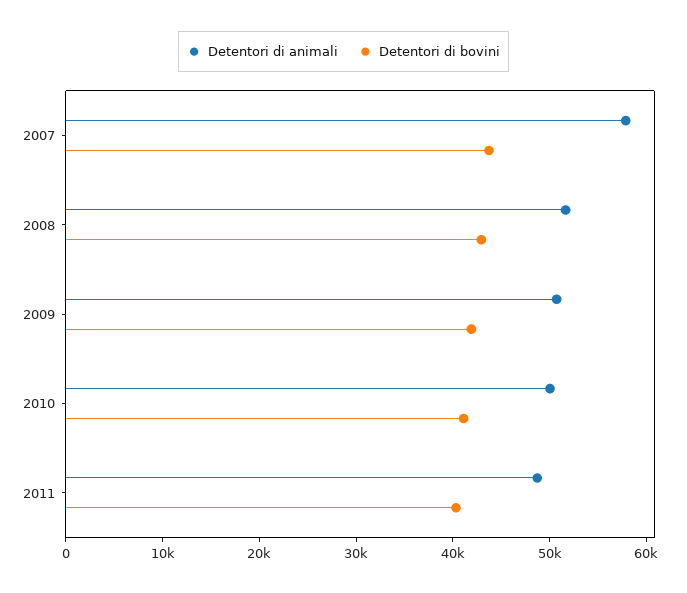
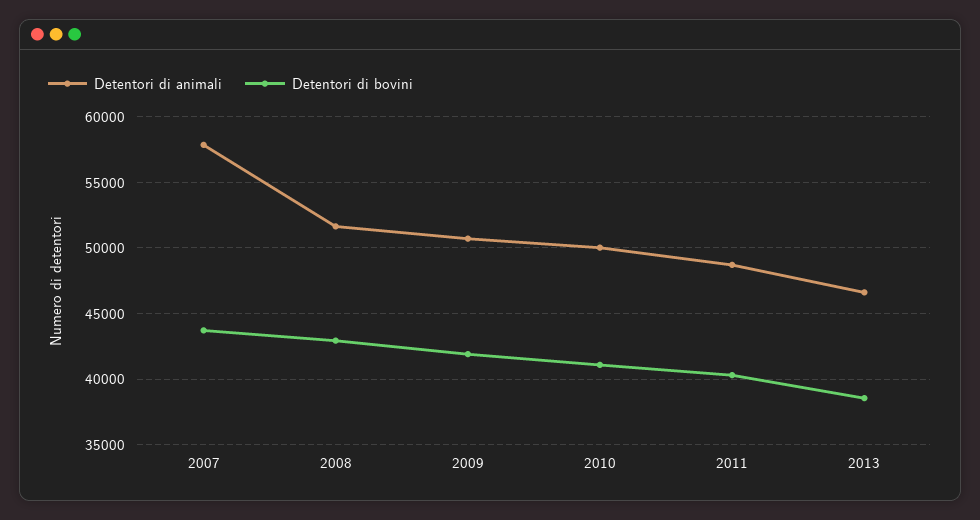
Detentori di animali, 2013: none -> 46500
Detentori di bovini, 2013: none -> 38500

